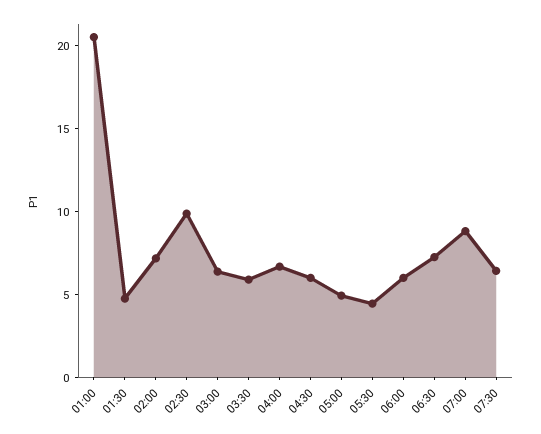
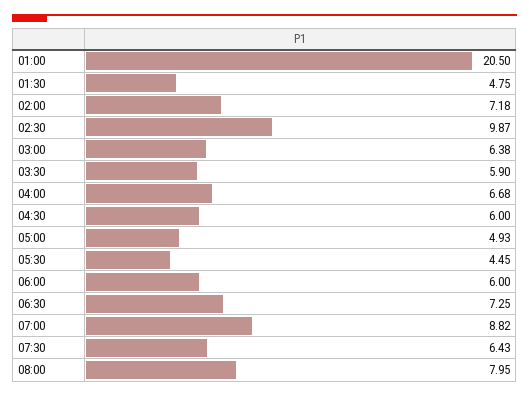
08:00: none -> 7.95

